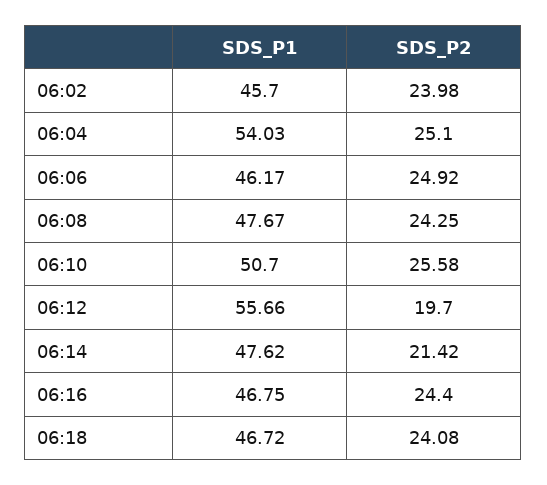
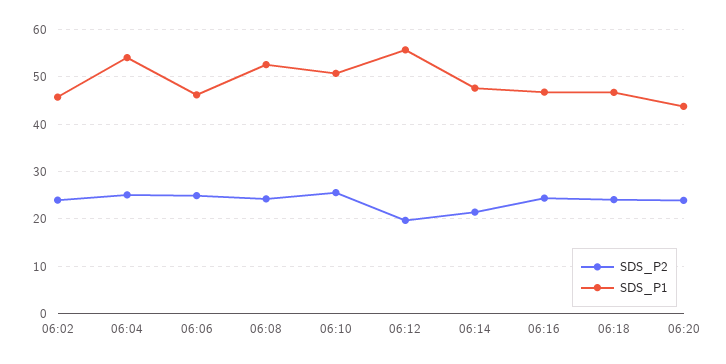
SDS_P1, 06:08: 47.67 -> 52
SDS_P2, 06:20: none -> 24
SDS_P1, 06:20: none -> 44

